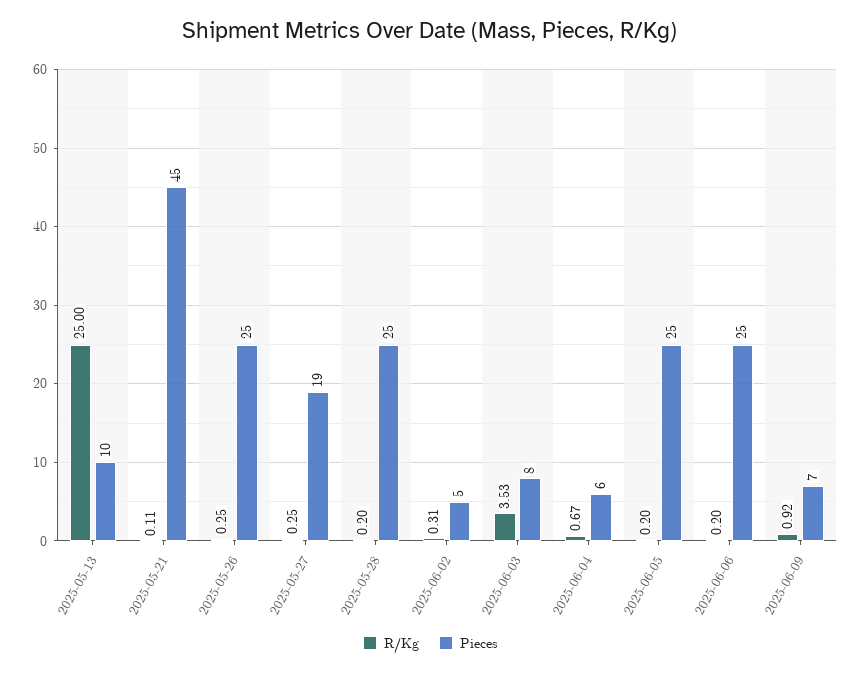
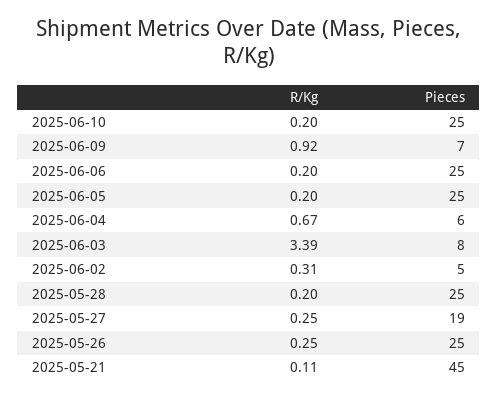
R/Kg, 2025-05-13: 25 -> none
Pieces, 2025-05-13: 10 -> none
R/Kg, 2025-06-03: 3.53 -> 3.39
R/Kg, 2025-06-10: none -> 0.2
Pieces, 2025-06-10: none -> 25

